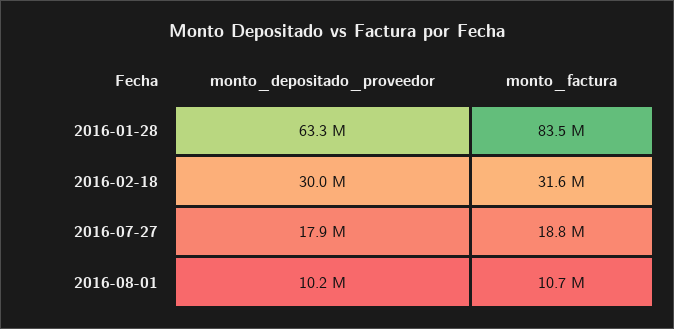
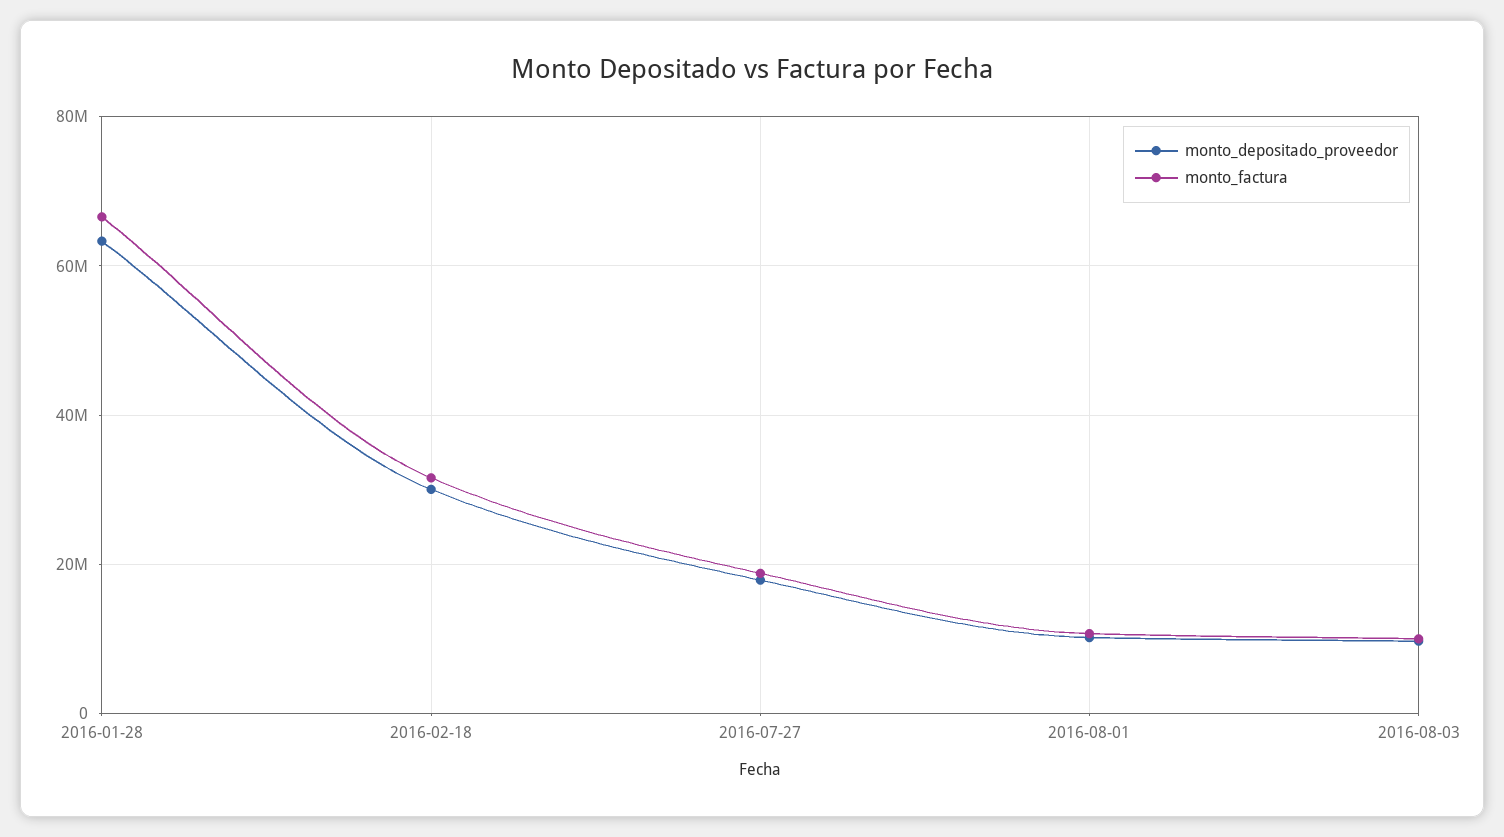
monto_factura, 2016-01-28: 83500000 -> 66000000
monto_depositado_proveedor, 2016-08-03: none -> 10000000
monto_factura, 2016-08-03: none -> 10000000

